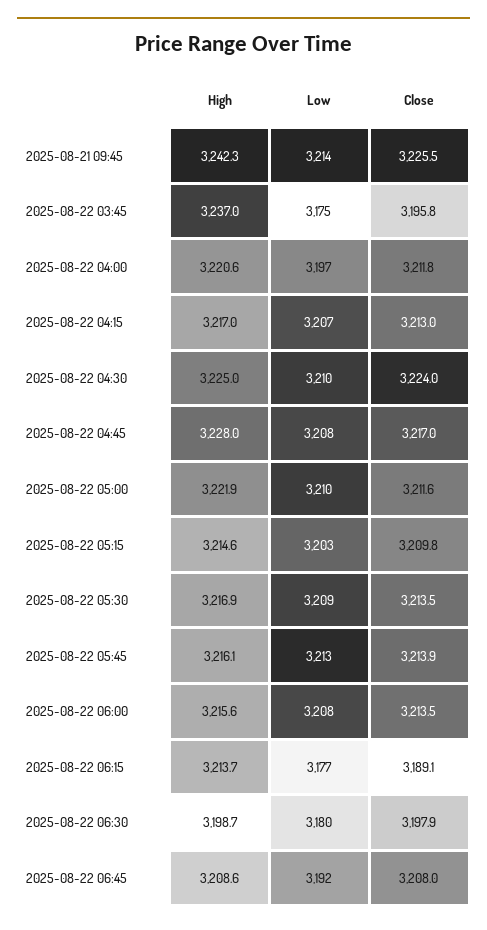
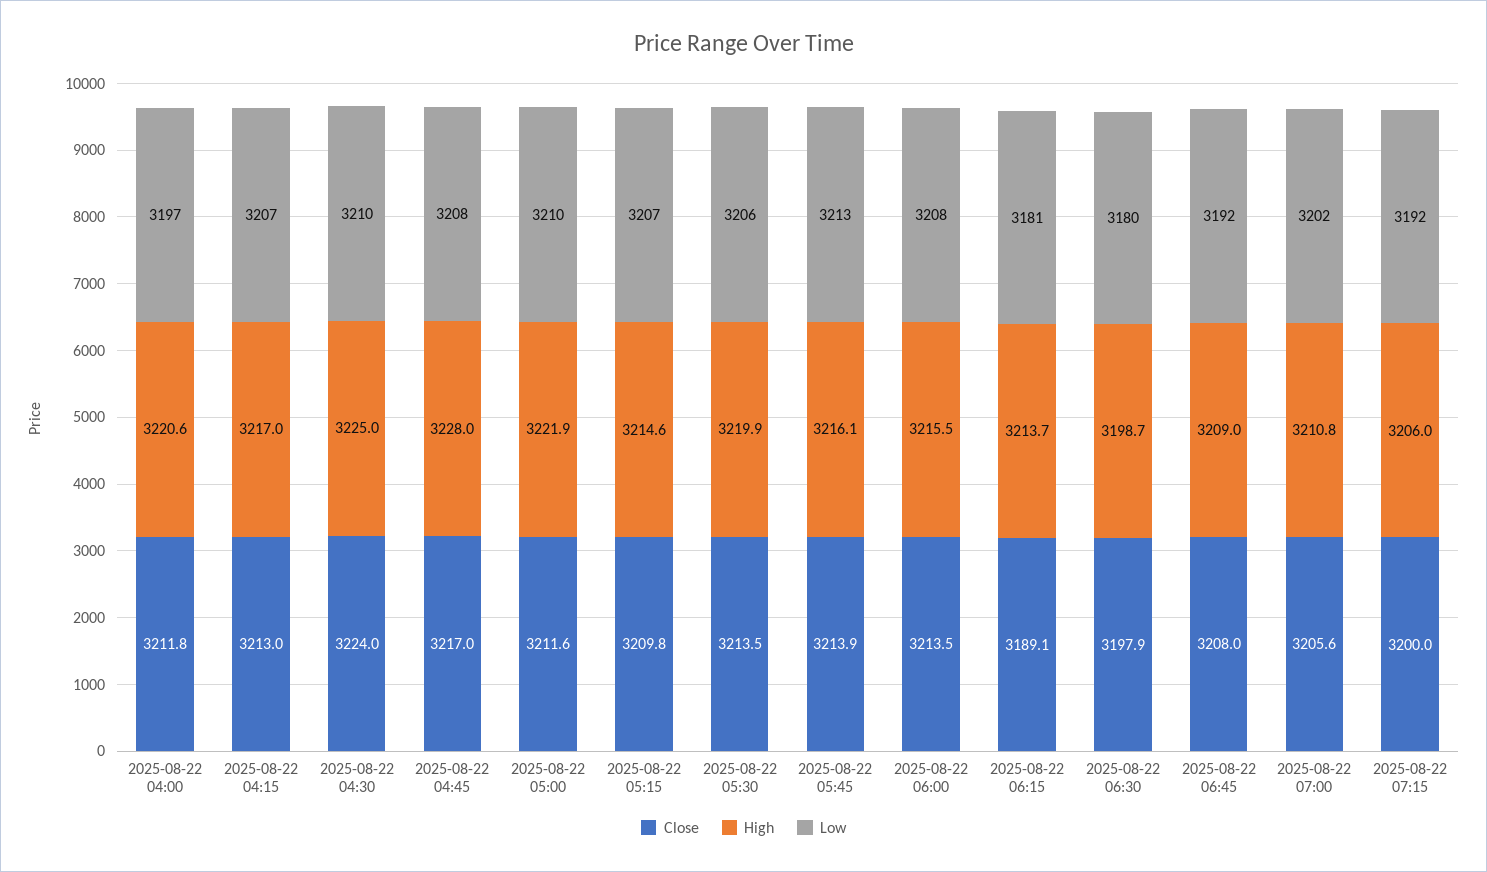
High, 2025-08-21 09:45: 3242.3 -> none
Low, 2025-08-21 09:45: 3214 -> none
Close, 2025-08-21 09:45: 3225.5 -> none
High, 2025-08-22 03:45: 3237 -> none
Low, 2025-08-22 03:45: 3175 -> none
Close, 2025-08-22 03:45: 3195.8 -> none
Low, 2025-08-22 05:15: 3203 -> 3207
High, 2025-08-22 05:30: 3216.9 -> 3219.9
Low, 2025-08-22 05:30: 3209 -> 3206
High, 2025-08-22 06:00: 3215.6 -> 3215.5
Low, 2025-08-22 06:15: 3177 -> 3181
High, 2025-08-22 06:45: 3208.6 -> 3209
Close, 2025-08-22 07:00: none -> 3205.6
High, 2025-08-22 07:00: none -> 3210.8
Low, 2025-08-22 07:00: none -> 3202
Close, 2025-08-22 07:15: none -> 3200
High, 2025-08-22 07:15: none -> 3206
Low, 2025-08-22 07:15: none -> 3192

